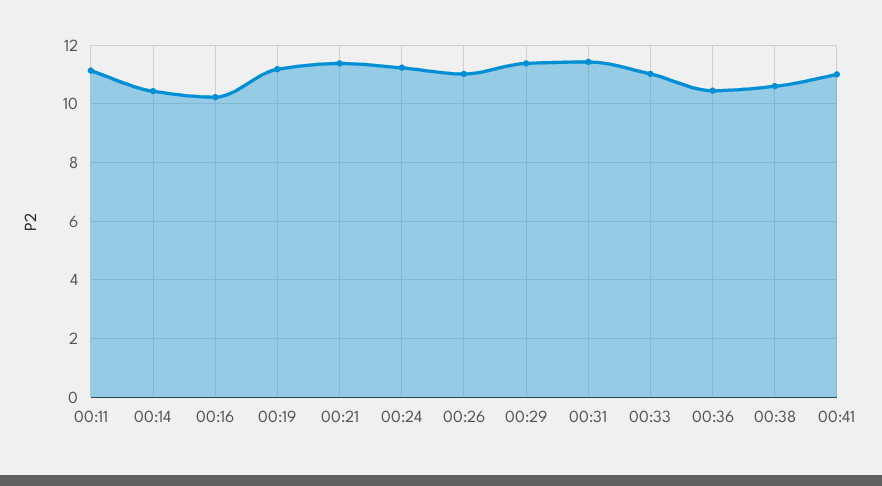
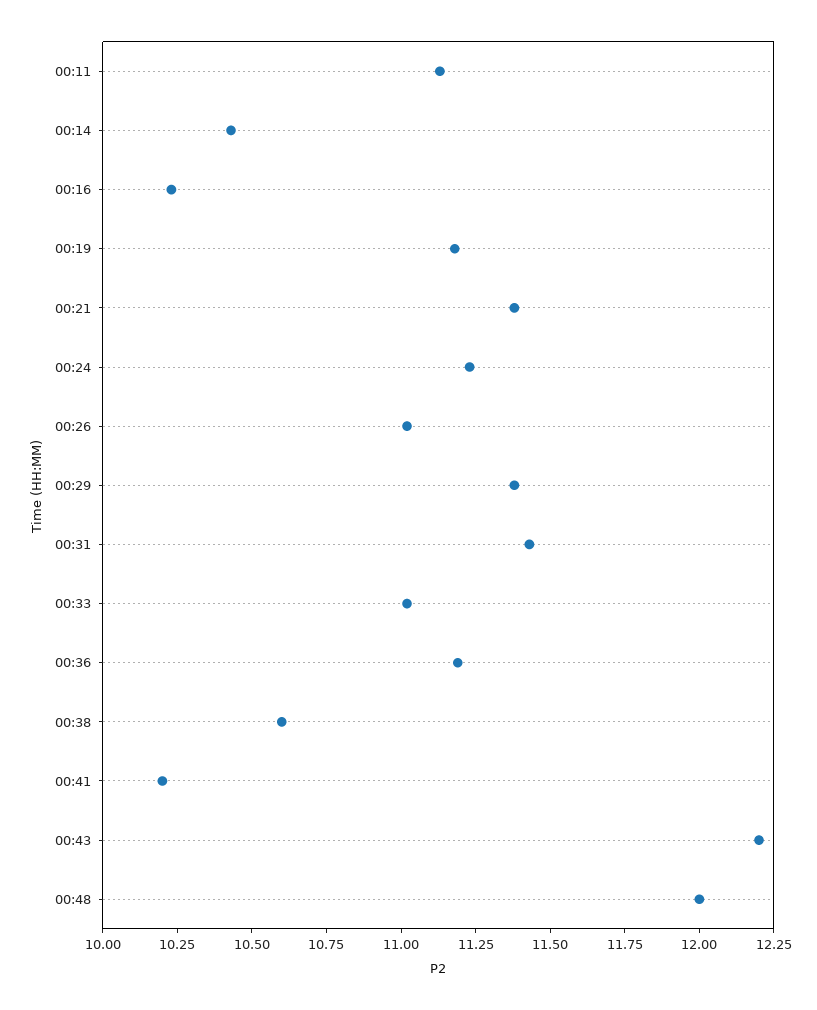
00:36: 10.5 -> 11.2
00:41: 11 -> 10.2
00:43: none -> 12.2
00:48: none -> 12

